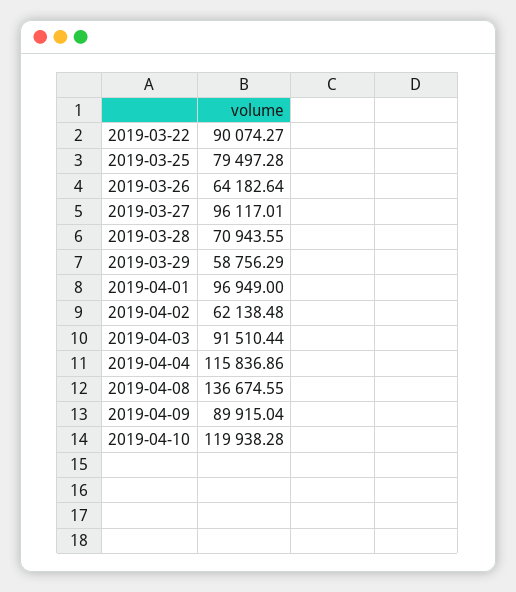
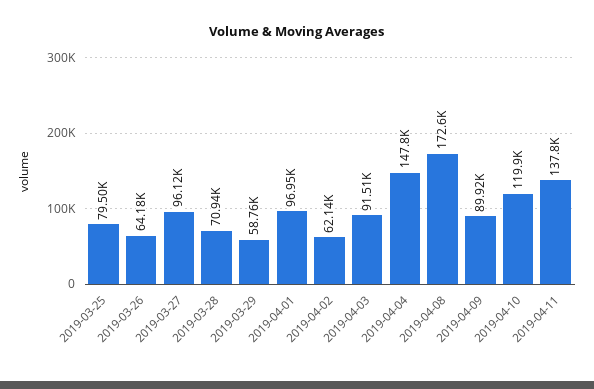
2019-03-22: 90074.27 -> none
2019-04-04: 115836.86 -> 147800
2019-04-08: 136674.55 -> 172600
2019-04-11: none -> 137800

